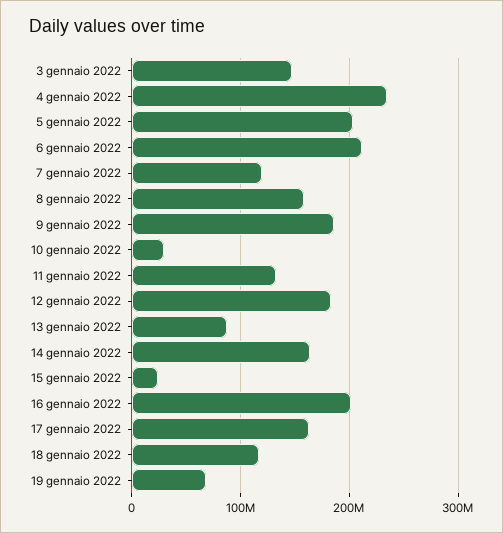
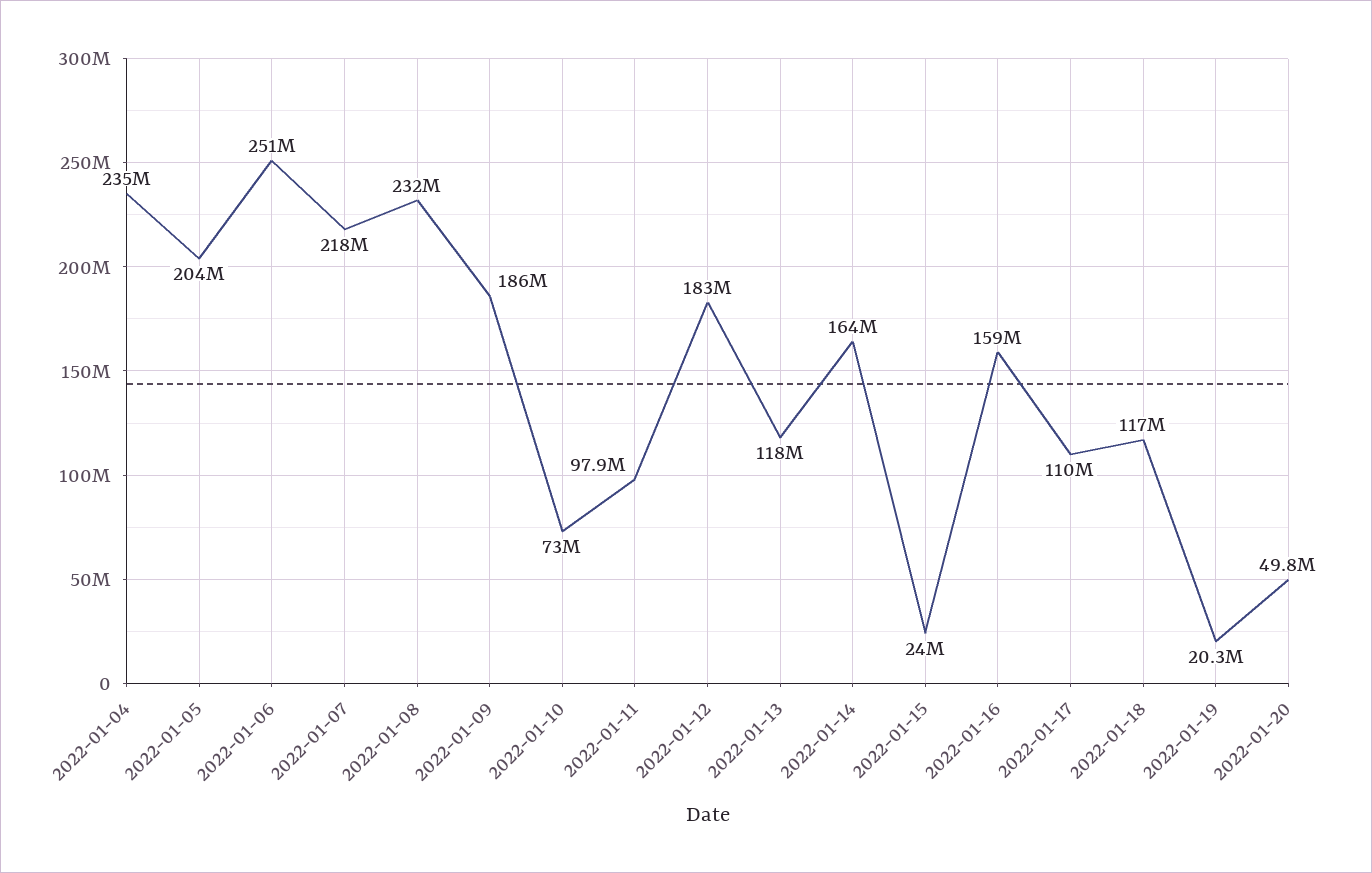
3 gennaio 2022: 150000000 -> none
6 gennaio 2022: 210000000 -> 251000000
7 gennaio 2022: 120000000 -> 218000000
8 gennaio 2022: 160000000 -> 232000000
10 gennaio 2022: 30000000 -> 73000000
11 gennaio 2022: 130000000 -> 97900000
13 gennaio 2022: 90000000 -> 118000000
16 gennaio 2022: 200000000 -> 159000000
17 gennaio 2022: 160000000 -> 110000000
19 gennaio 2022: 70000000 -> 20300000
2022-01-20: none -> 49800000

